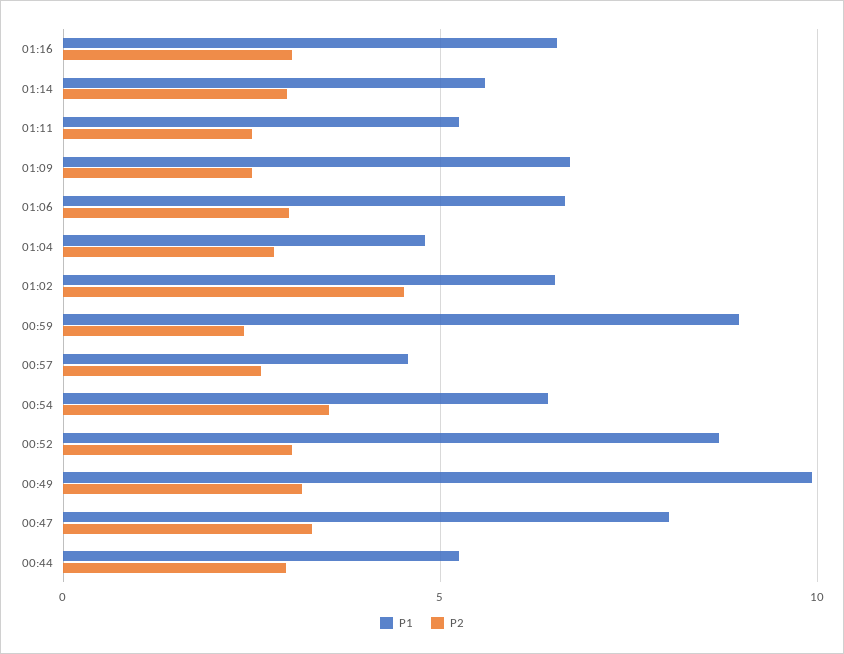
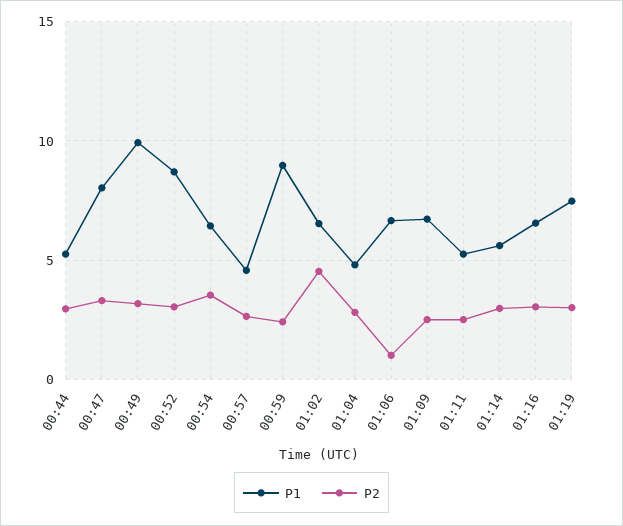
P2, 01:06: 3 -> 1
P1, 01:19: none -> 7.5
P2, 01:19: none -> 3

